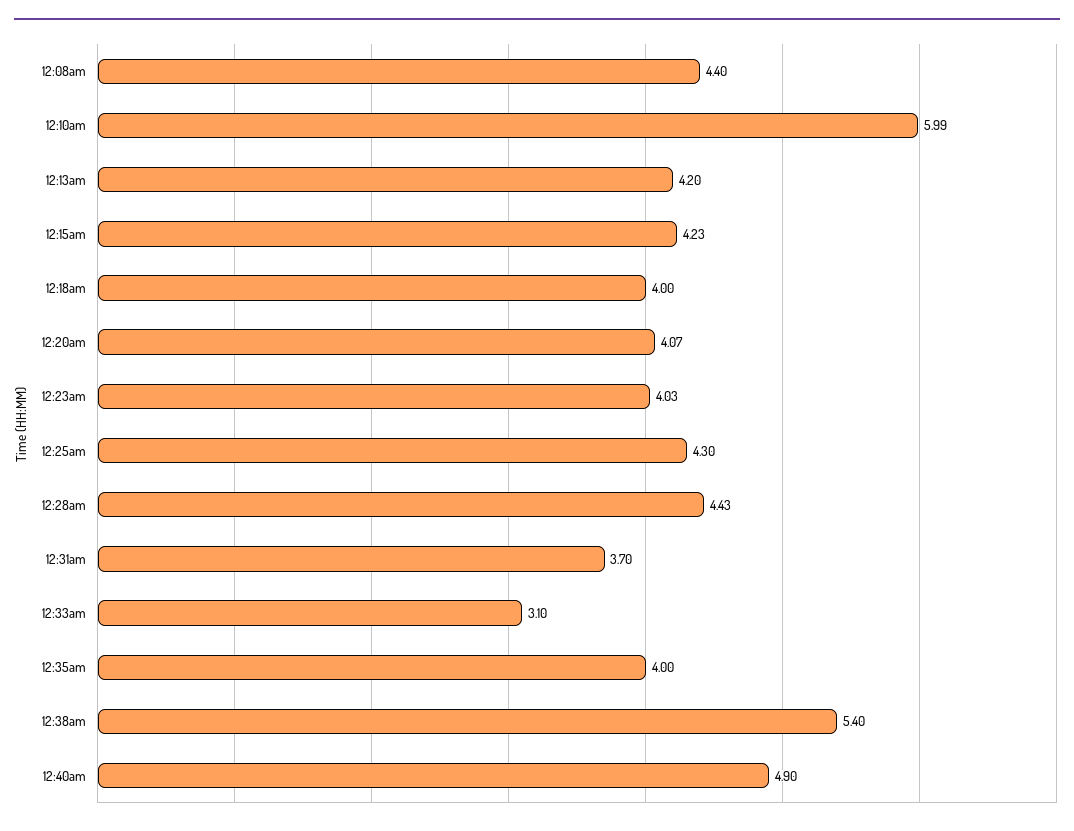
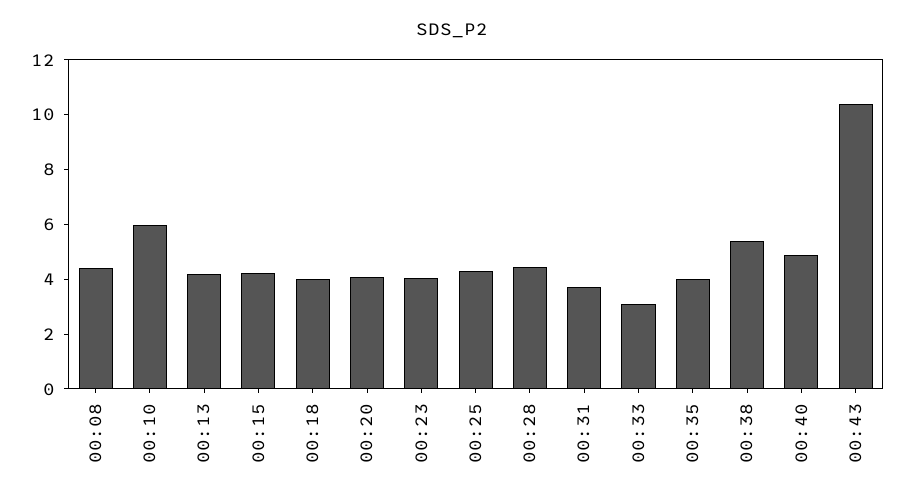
00:43: none -> 10.5

